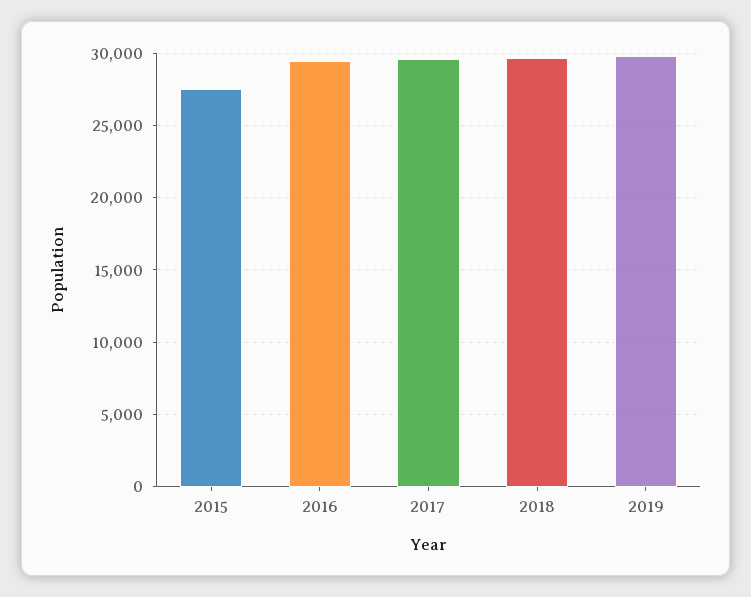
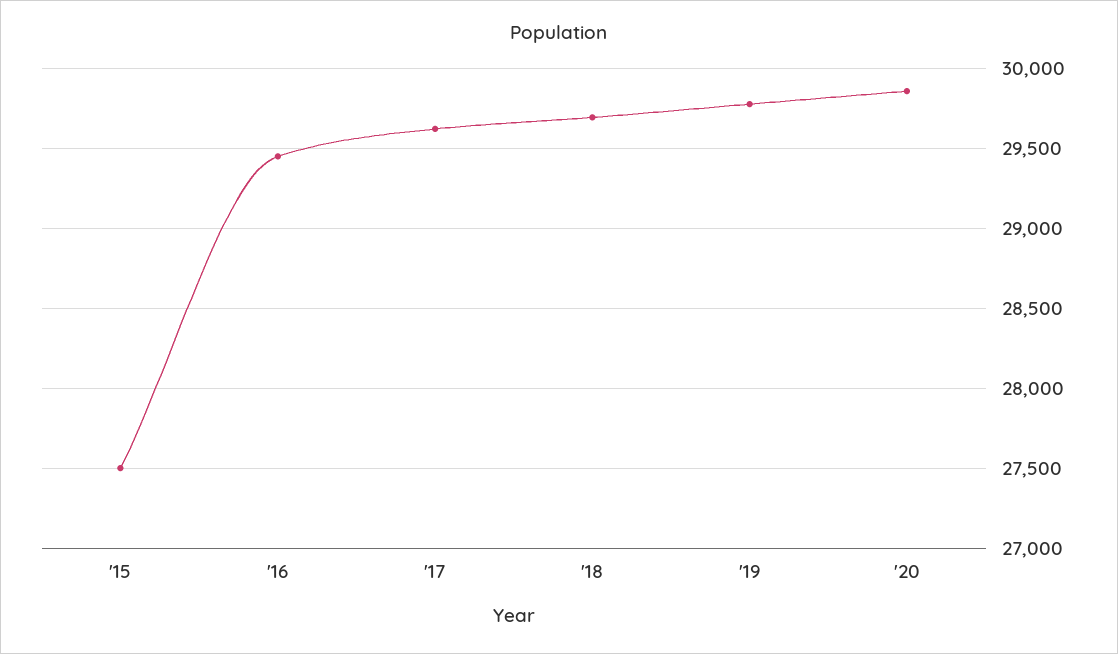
'20: none -> 29850

